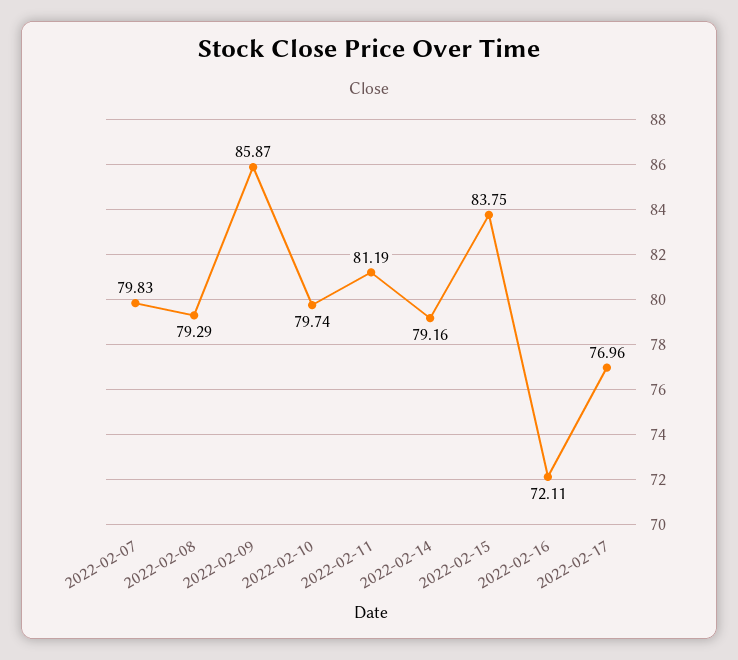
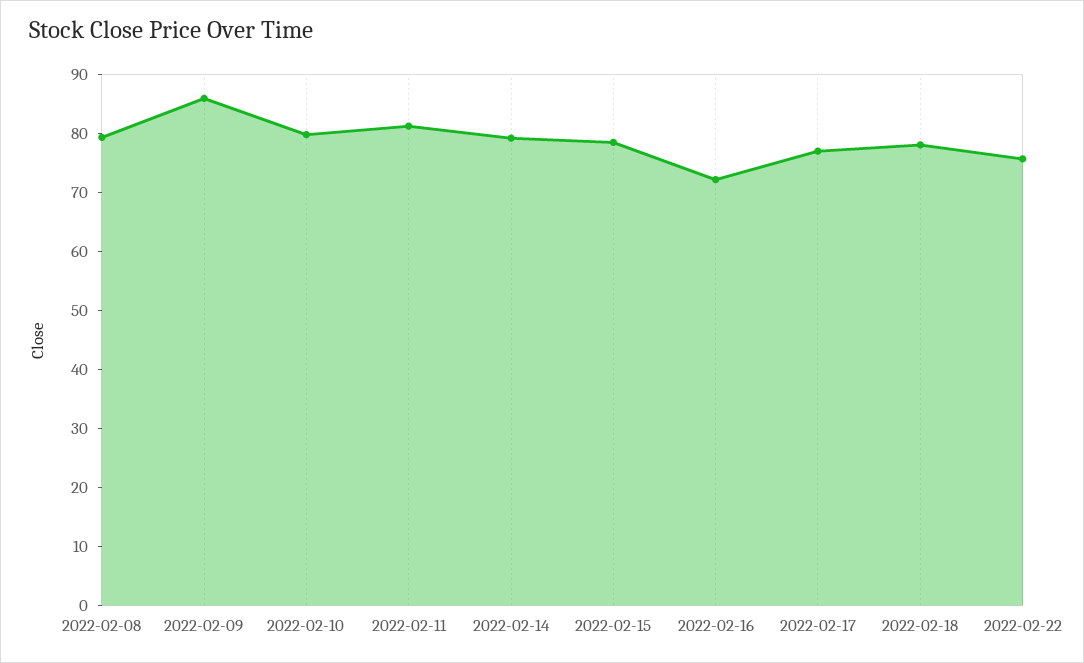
2022-02-07: 79.83 -> none
2022-02-15: 83.75 -> 78
2022-02-18: none -> 78
2022-02-22: none -> 76

